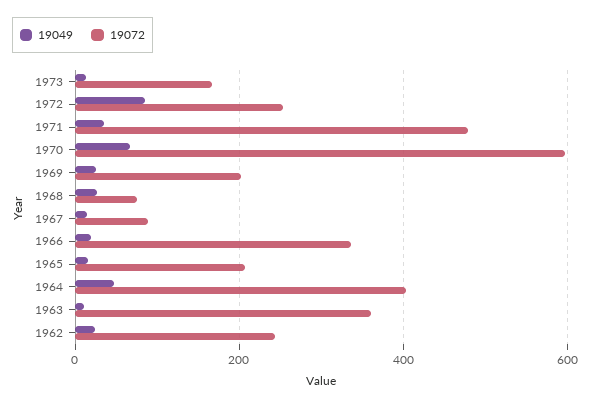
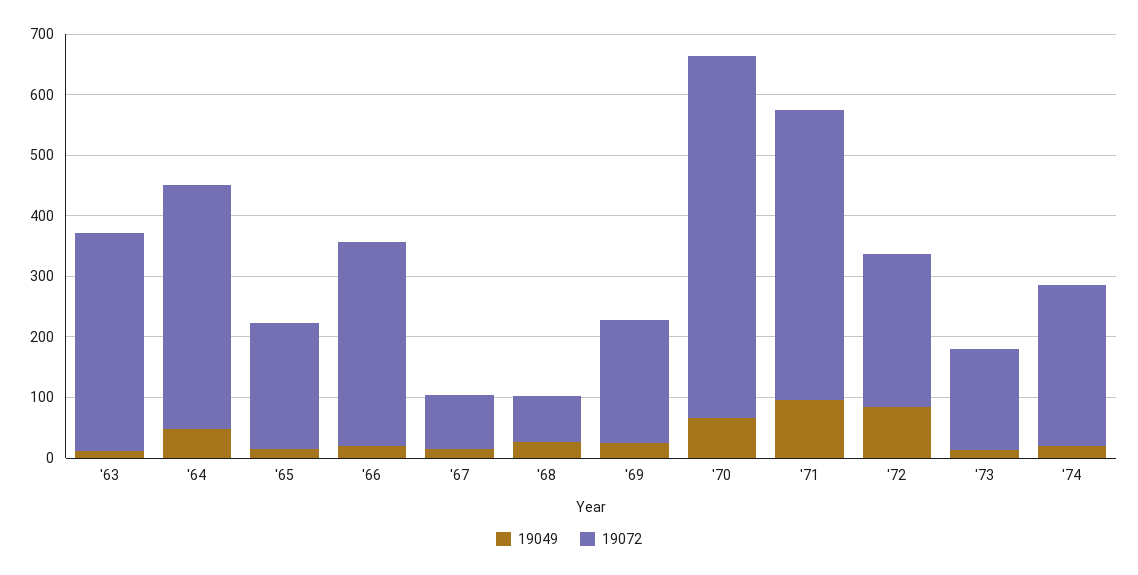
19049, 1971: 40 -> 100
19049, 1962: 20 -> none
19072, 1962: 240 -> none
19049, '74: none -> 20
19072, '74: none -> 260

